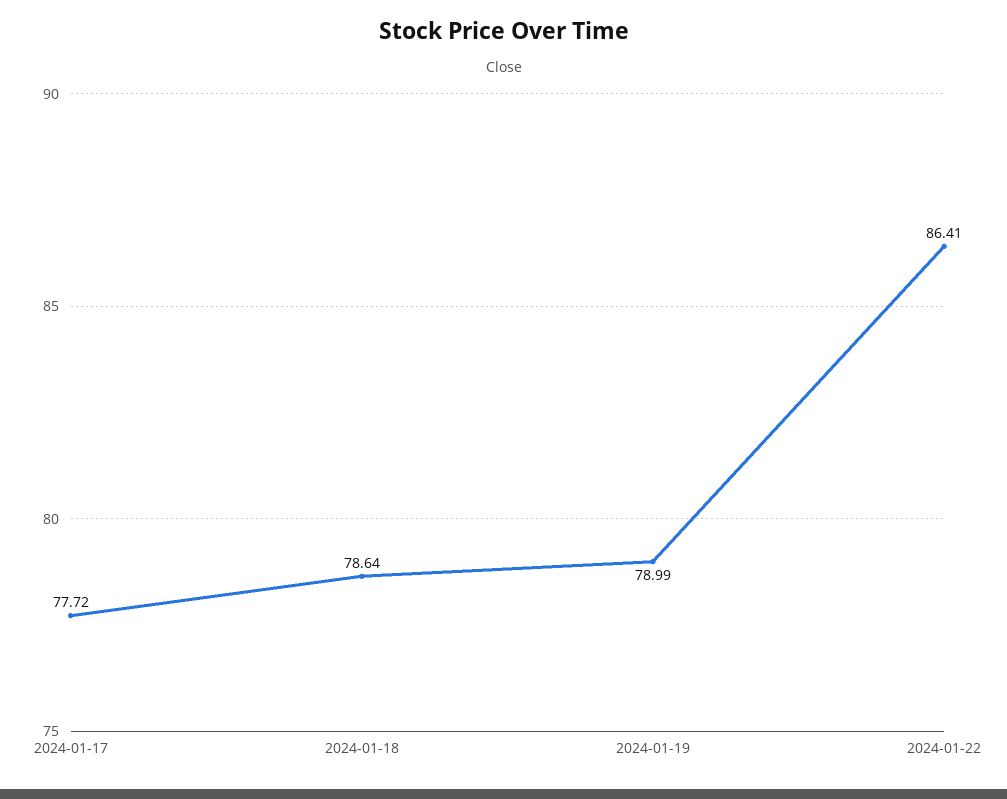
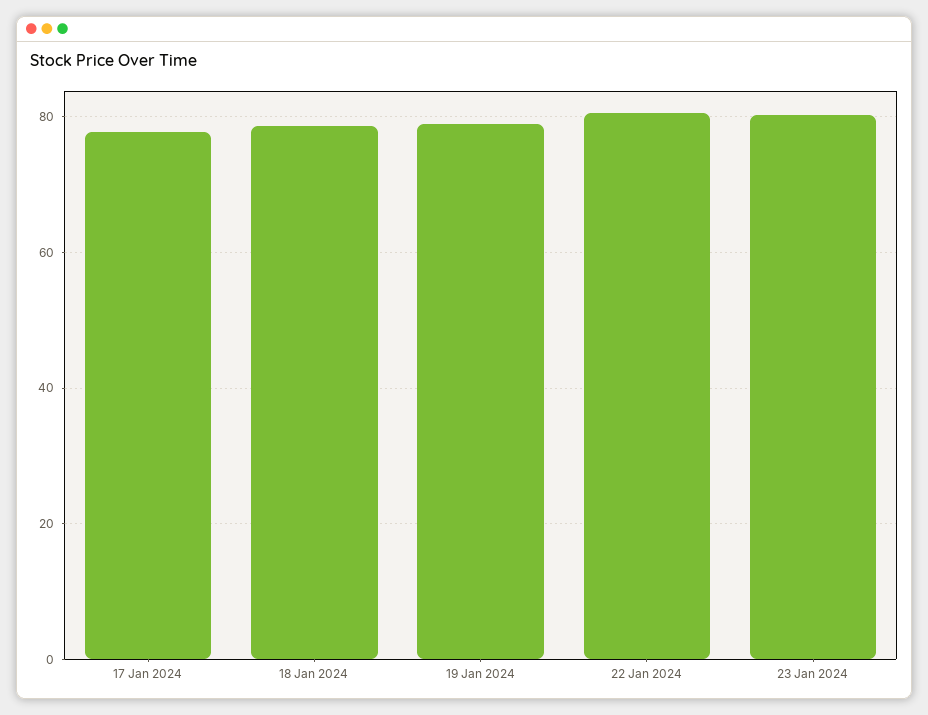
2024-01-22: 86.41 -> 80
23 Jan 2024: none -> 80

